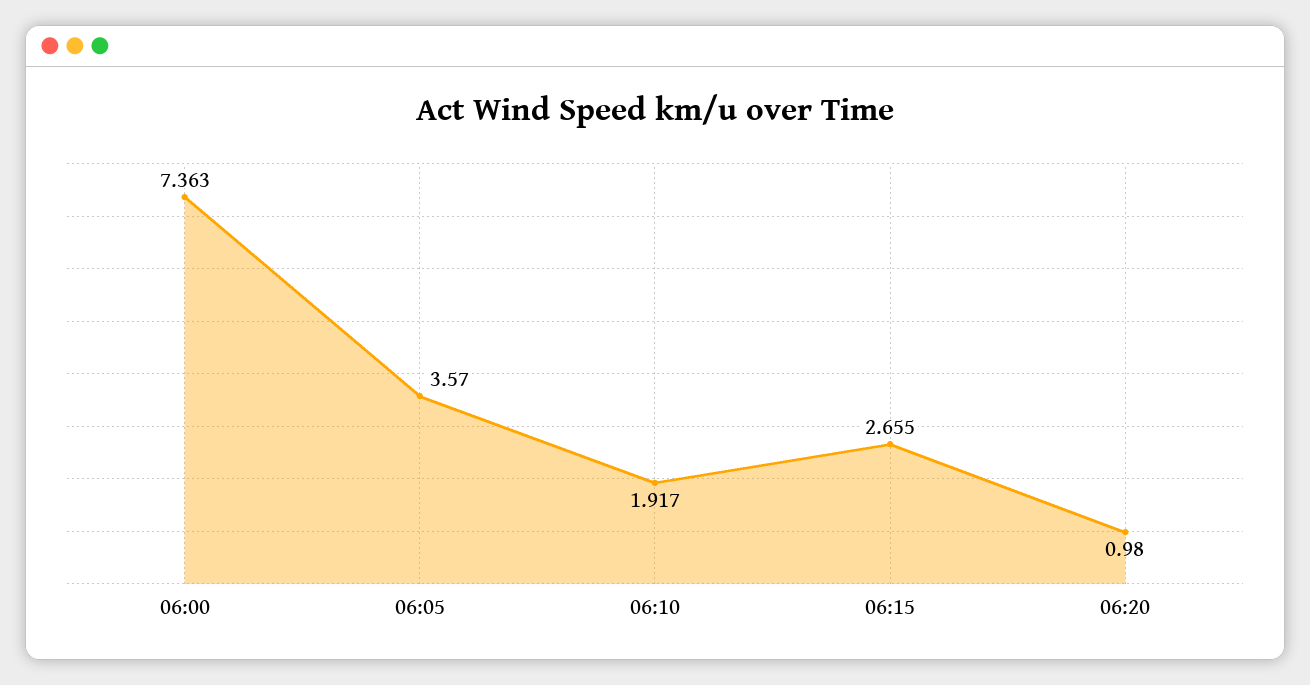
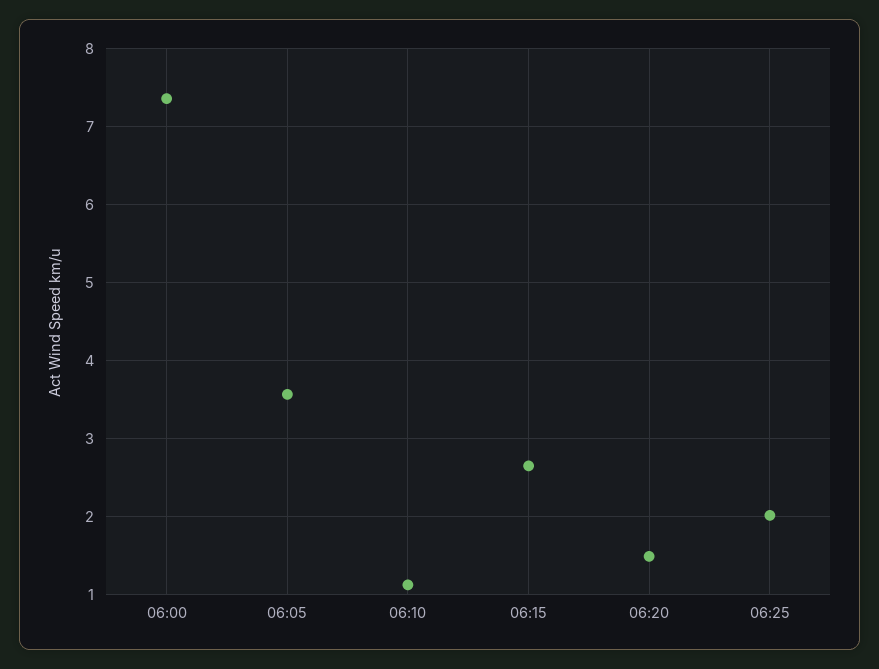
06:10: 1.917 -> 1.1
06:20: 0.98 -> 1.5
06:25: none -> 2

